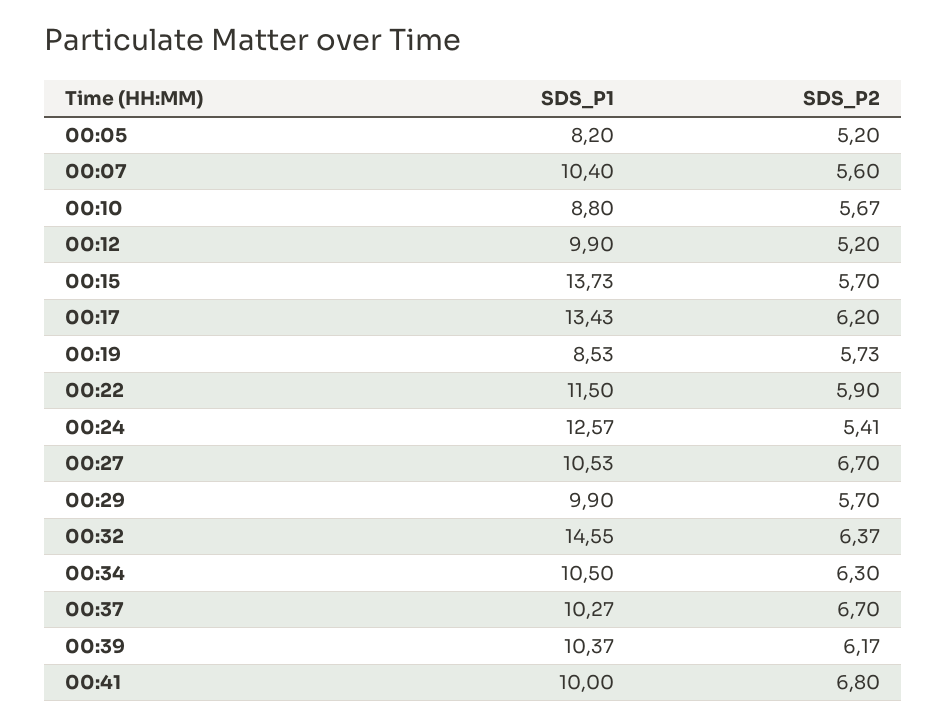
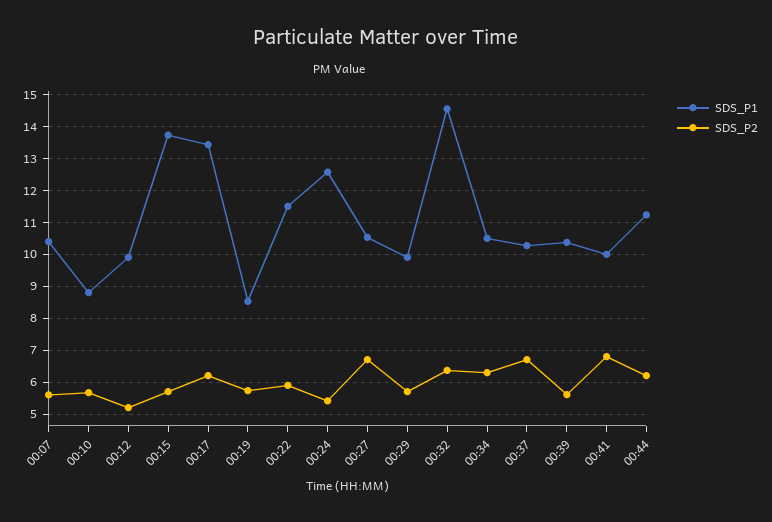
SDS_P1, 00:05: 8.2 -> none
SDS_P2, 00:05: 5.2 -> none
SDS_P2, 00:39: 6.17 -> 5.6
SDS_P1, 00:44: none -> 11.2
SDS_P2, 00:44: none -> 6.2

